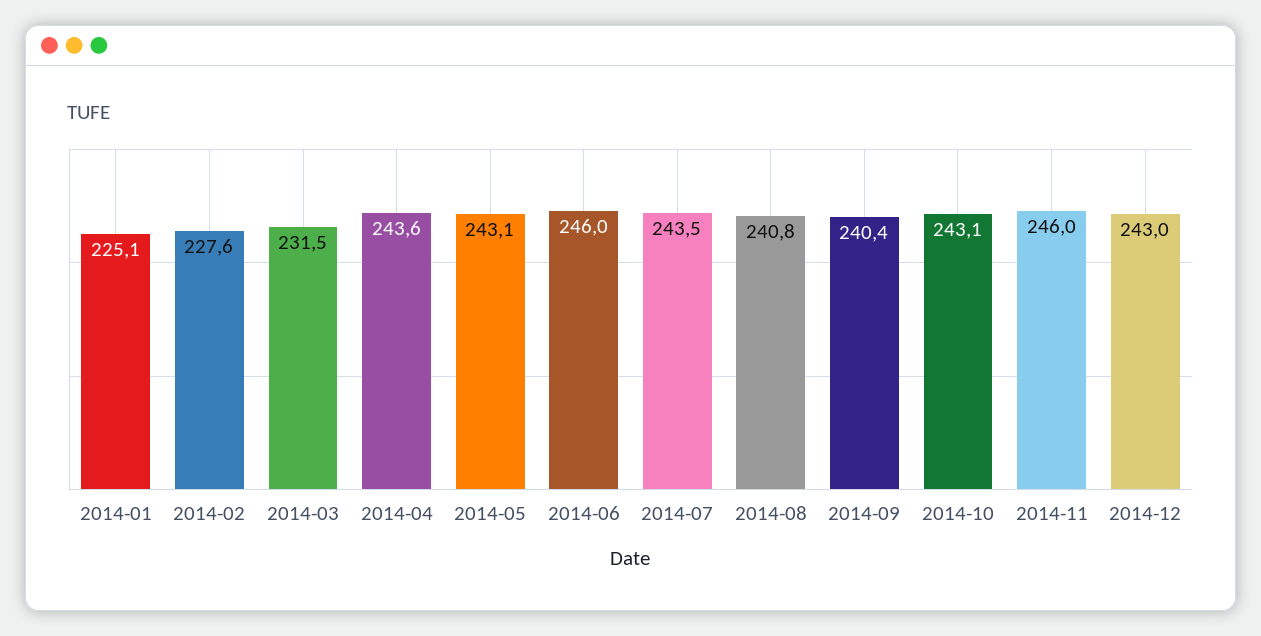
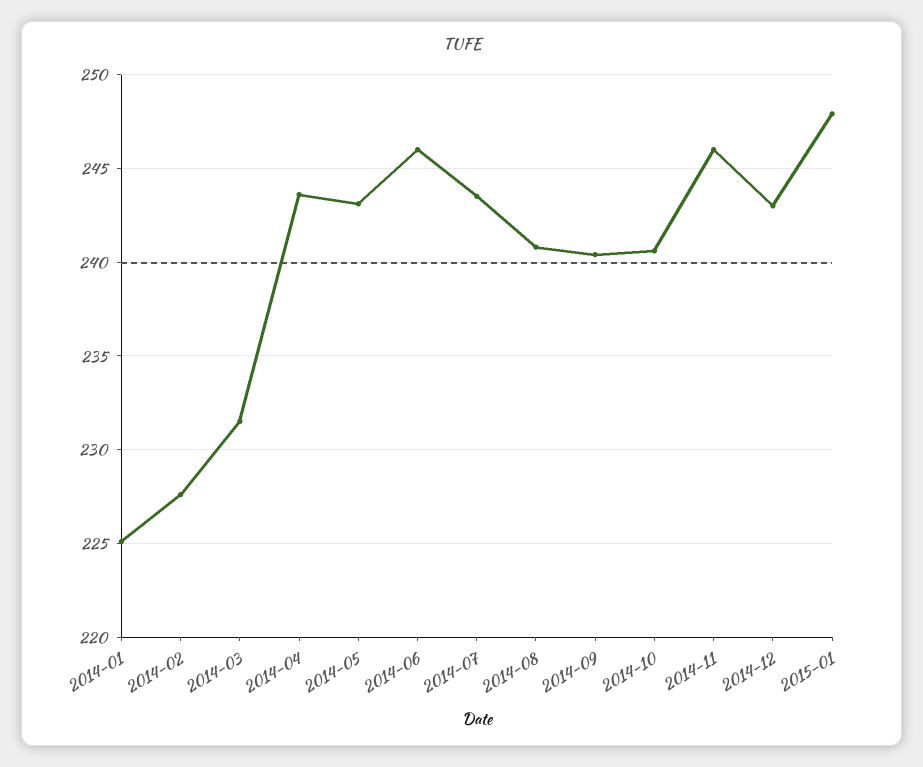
2014-10: 243.1 -> 240.5
2015-01: none -> 248

